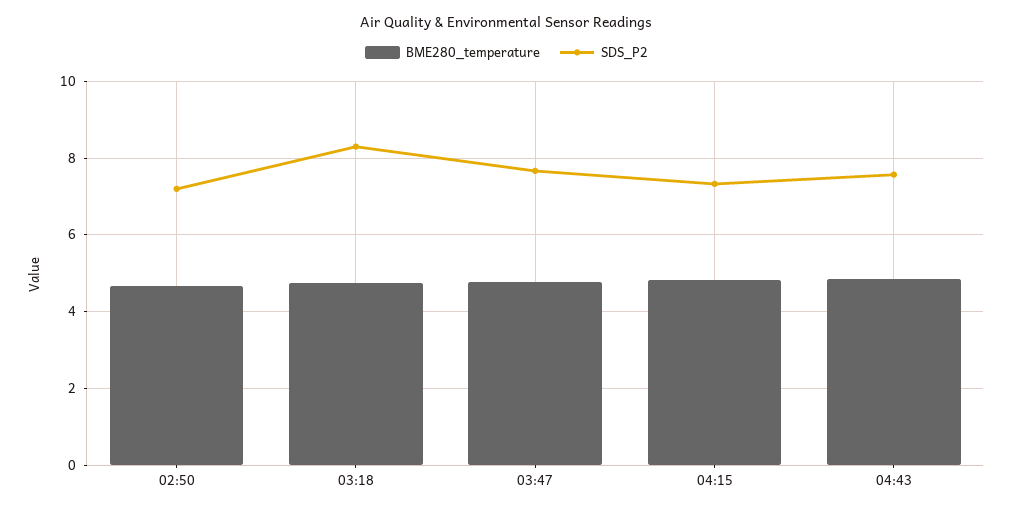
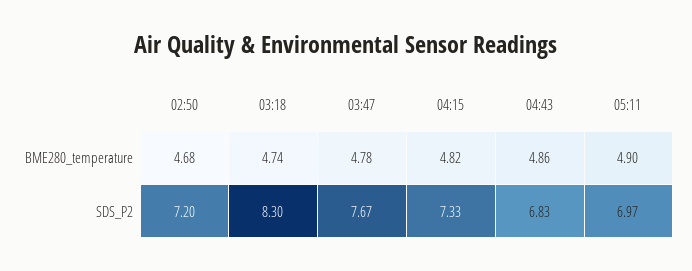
SDS_P2, 04:43: 7.6 -> 6.83
BME280_temperature, 05:11: none -> 4.9
SDS_P2, 05:11: none -> 6.97

